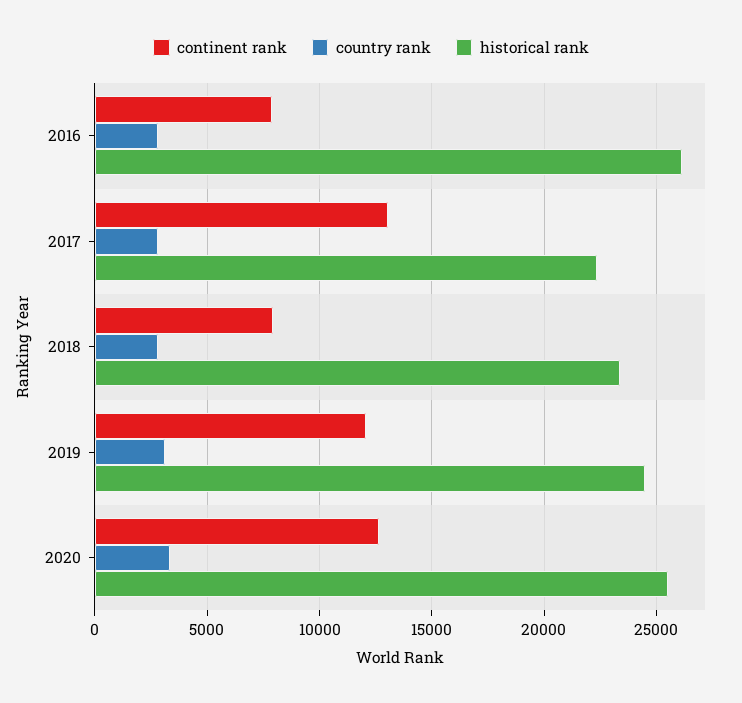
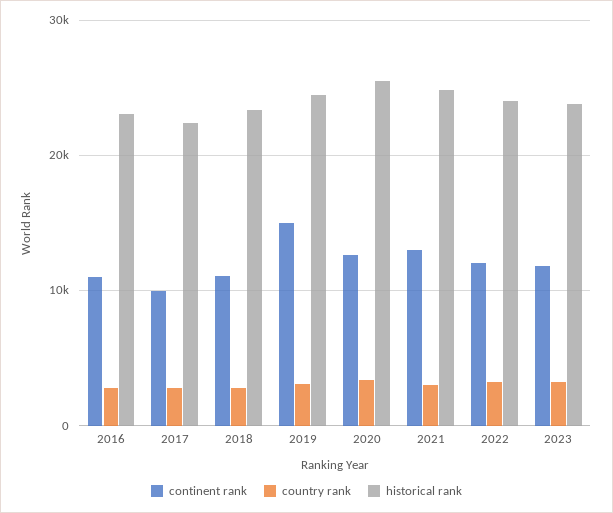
continent rank, 2016: 8000 -> 11000
historical rank, 2016: 26000 -> 23000
continent rank, 2017: 13000 -> 10000
continent rank, 2018: 8000 -> 11000
continent rank, 2019: 12000 -> 15000
continent rank, 2021: none -> 13000
country rank, 2021: none -> 3000
historical rank, 2021: none -> 25000
continent rank, 2022: none -> 12000
country rank, 2022: none -> 3000
historical rank, 2022: none -> 24000
continent rank, 2023: none -> 12000
country rank, 2023: none -> 3000
historical rank, 2023: none -> 24000

